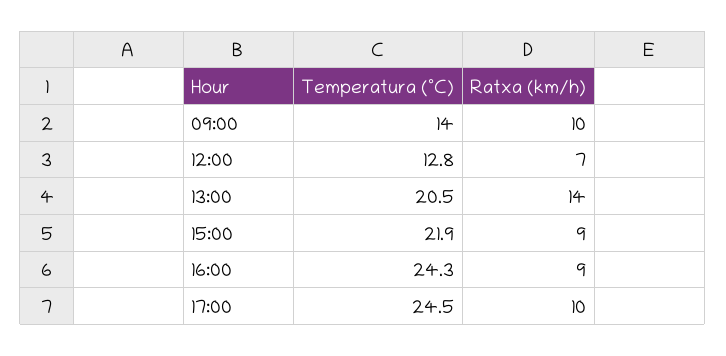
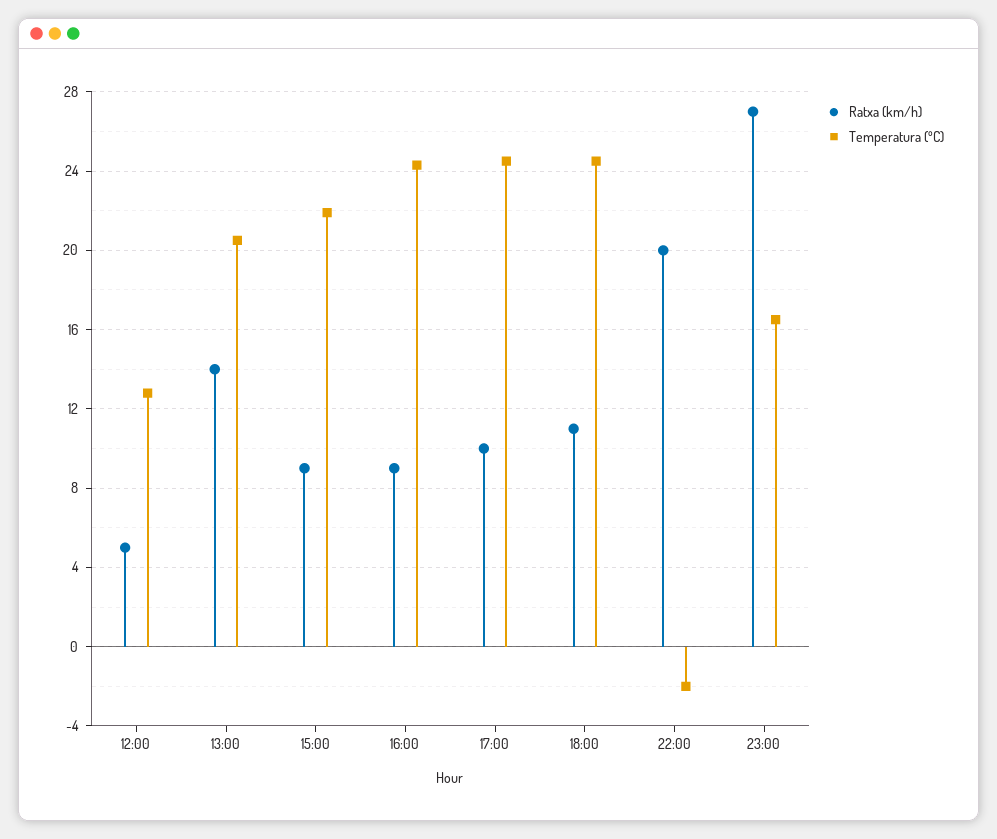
Temperatura (ºC), 09:00: 14 -> none
Ratxa (km/h), 09:00: 10 -> none
Ratxa (km/h), 12:00: 7 -> 5
Ratxa (km/h), 18:00: none -> 11
Temperatura (ºC), 18:00: none -> 24.5
Ratxa (km/h), 22:00: none -> 20
Temperatura (ºC), 22:00: none -> -2
Ratxa (km/h), 23:00: none -> 27
Temperatura (ºC), 23:00: none -> 16.5

